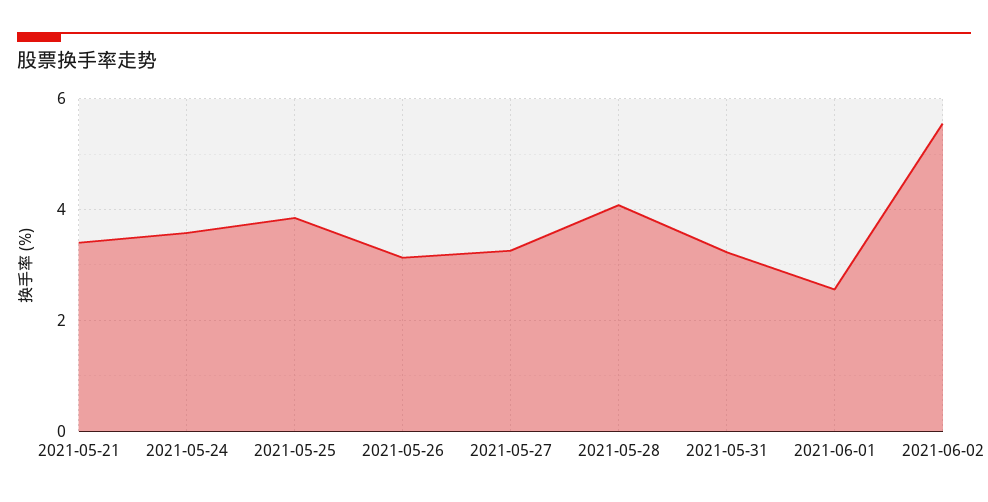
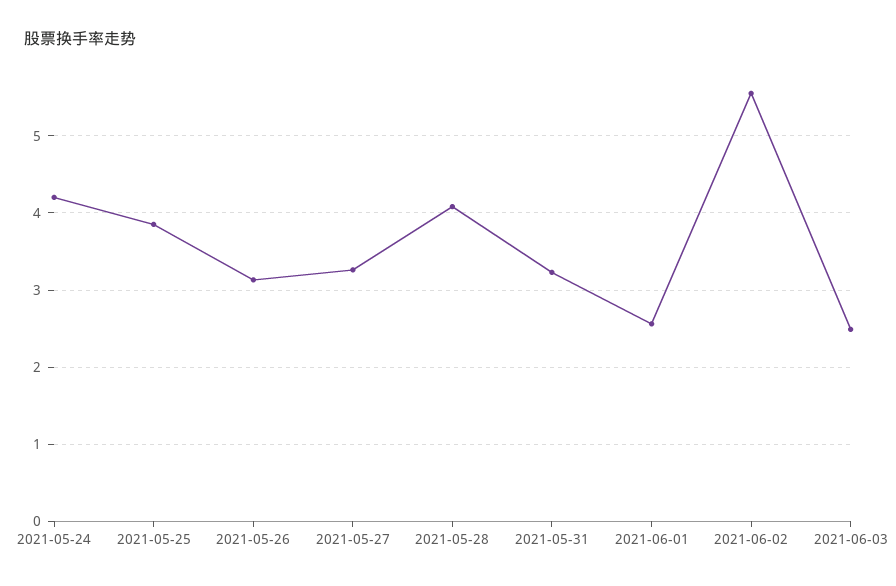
2021-05-21: 3.4 -> none
2021-05-24: 3.6 -> 4.2
2021-06-03: none -> 2.5

